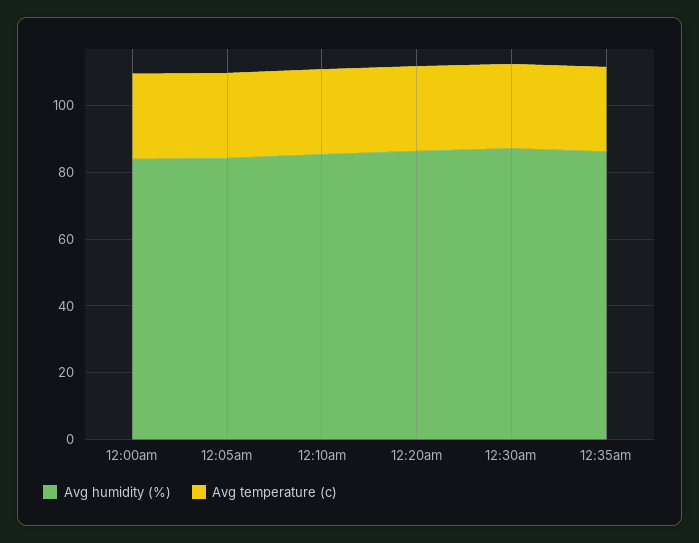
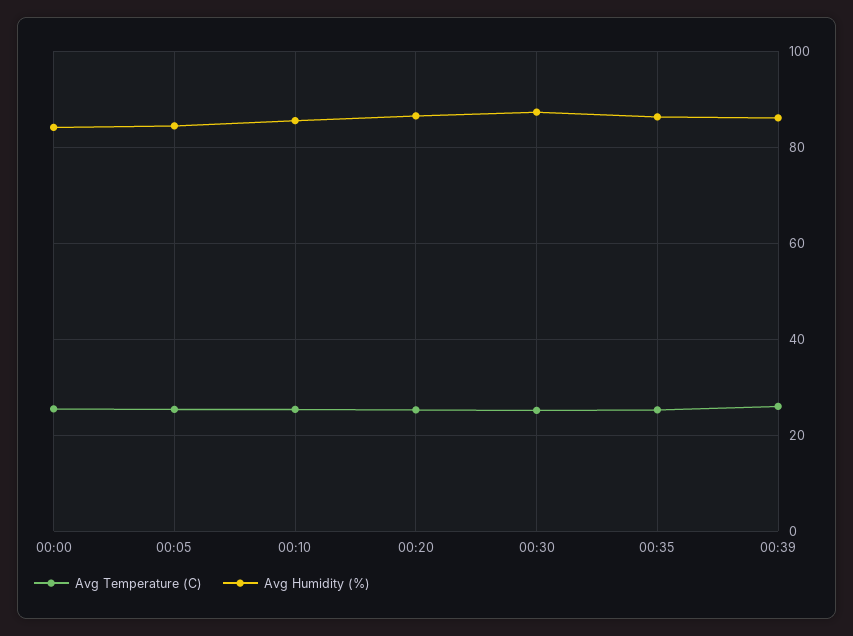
Avg temperature (c), 00:39: none -> 26
Avg humidity (%), 00:39: none -> 86

